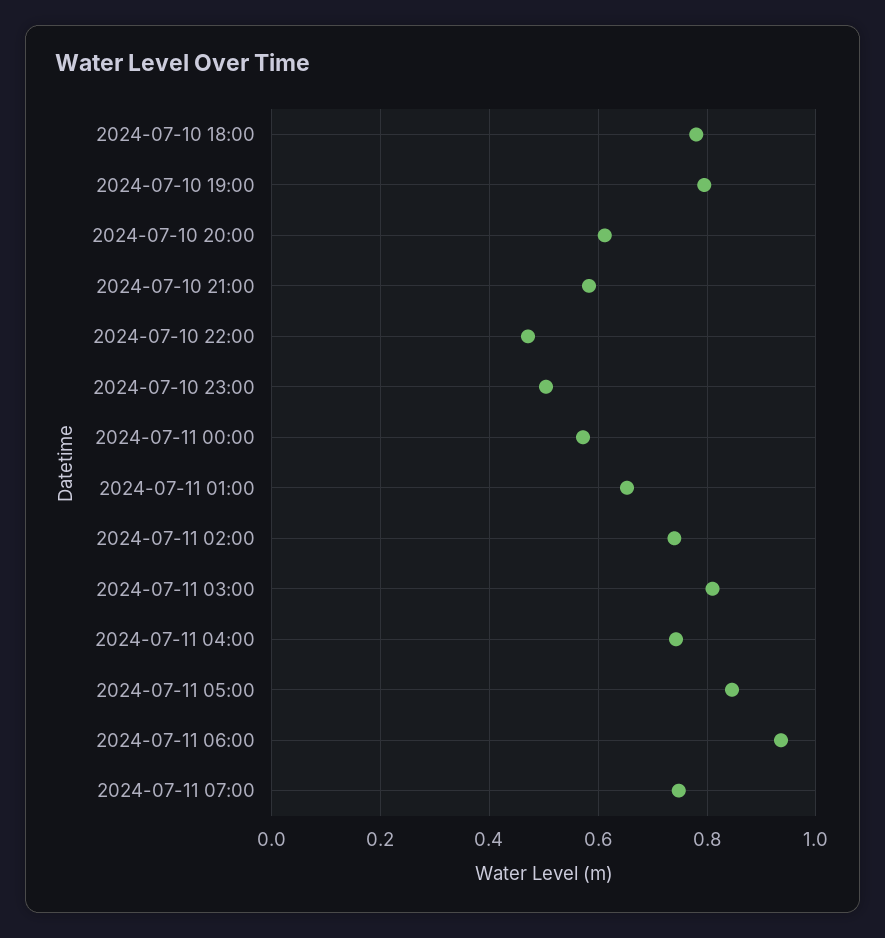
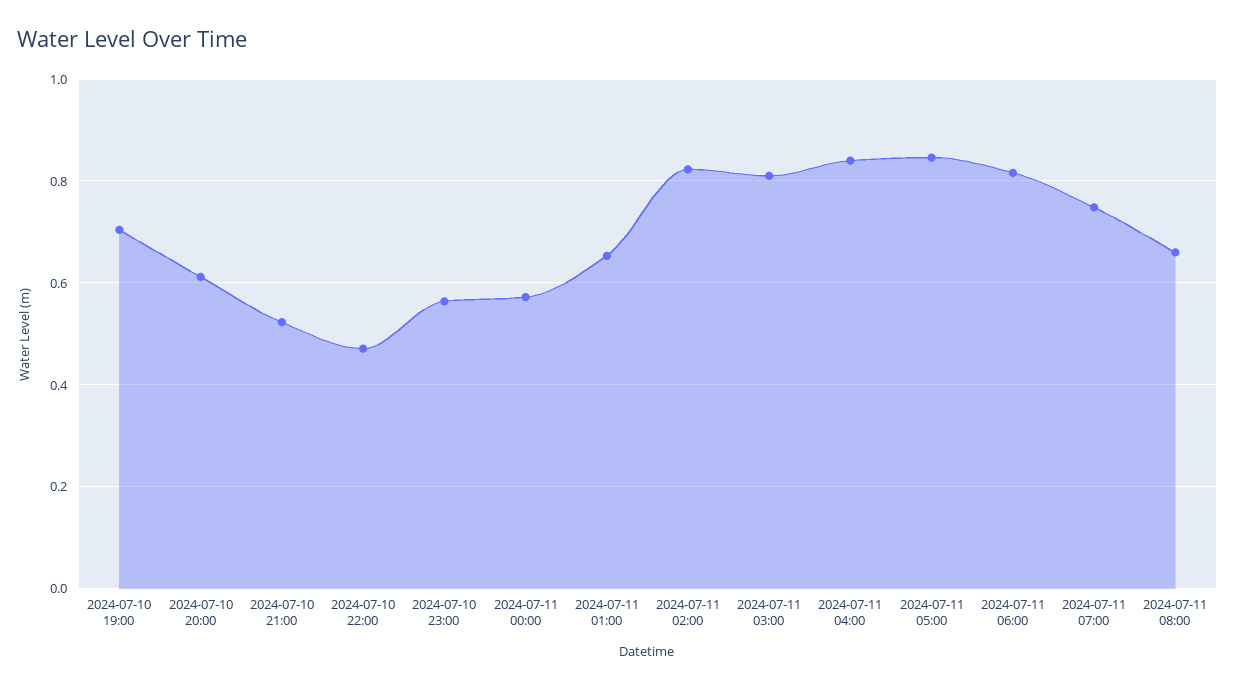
2024-07-10 18:00: 0.78 -> none
2024-07-10 19:00: 0.8 -> 0.7
2024-07-10 21:00: 0.58 -> 0.52
2024-07-10 23:00: 0.5 -> 0.56
2024-07-11 02:00: 0.74 -> 0.82
2024-07-11 04:00: 0.74 -> 0.84
2024-07-11 06:00: 0.94 -> 0.82
2024-07-11 08:00: none -> 0.66

